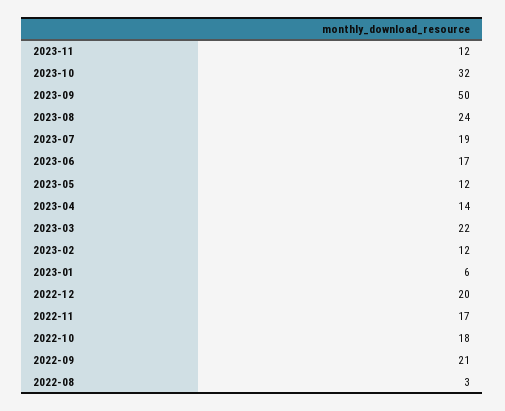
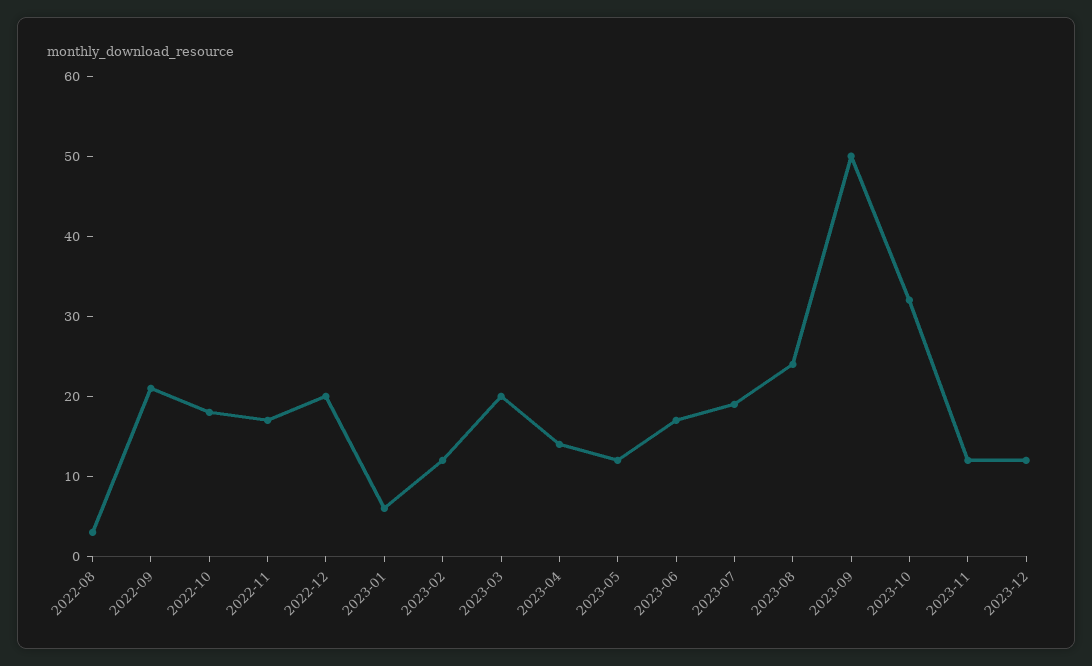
2023-03: 22 -> 20
2023-12: none -> 12

